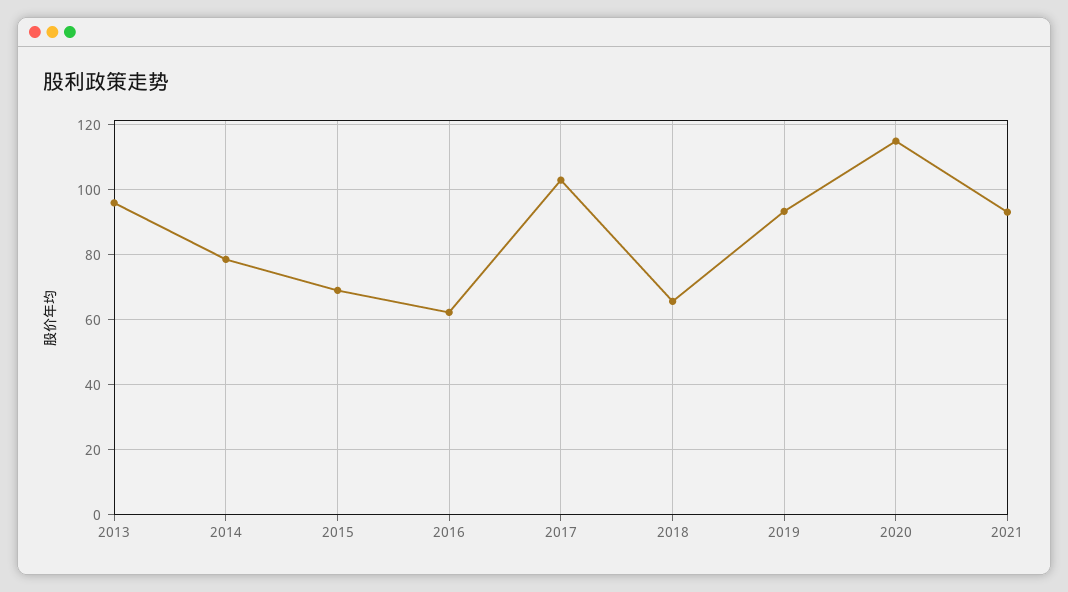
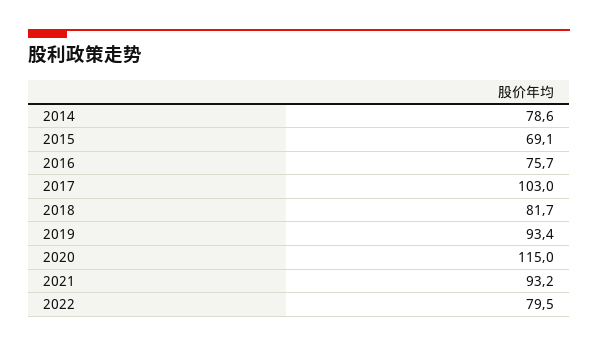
2013: 96 -> none
2016: 62 -> 75.7
2018: 66 -> 81.7
2022: none -> 79.5

